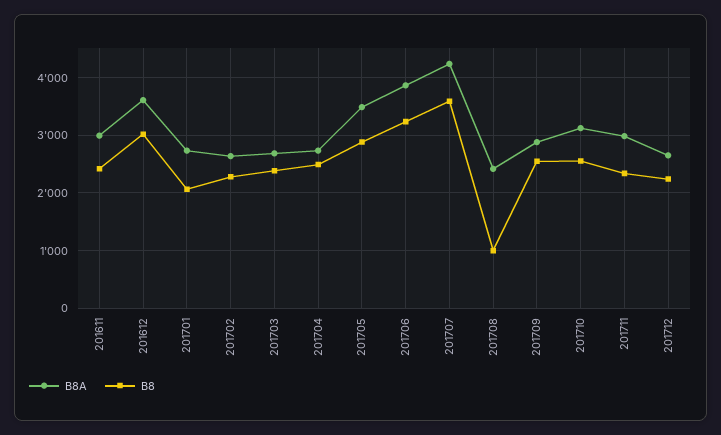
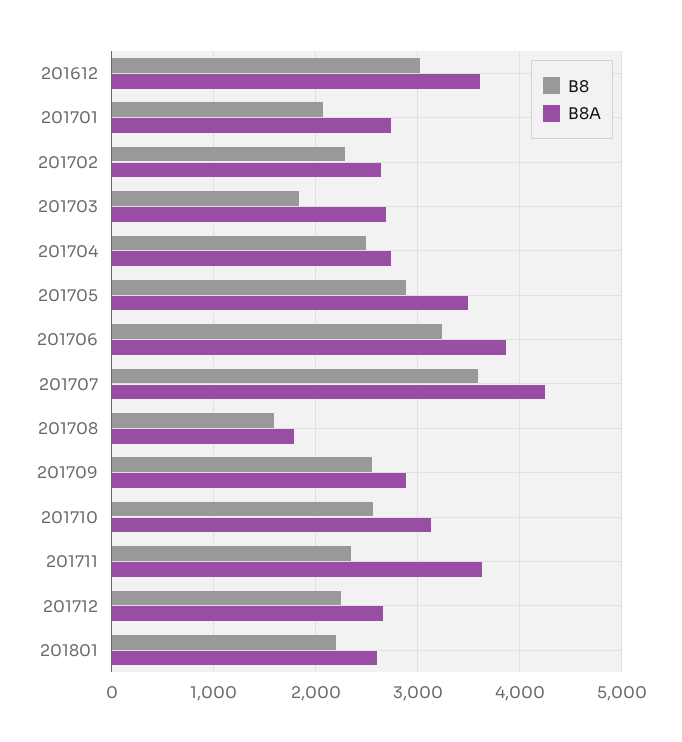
B8A, 201611: 3000 -> none
B8, 201611: 2400 -> none
B8, 201703: 2400 -> 1800
B8A, 201708: 2400 -> 1800
B8, 201708: 1000 -> 1600
B8A, 201711: 3000 -> 3600
B8, 201801: none -> 2200
B8A, 201801: none -> 2600

